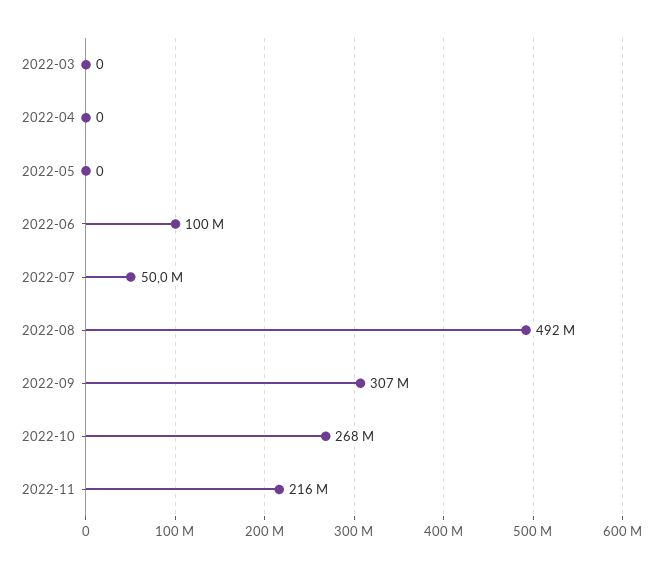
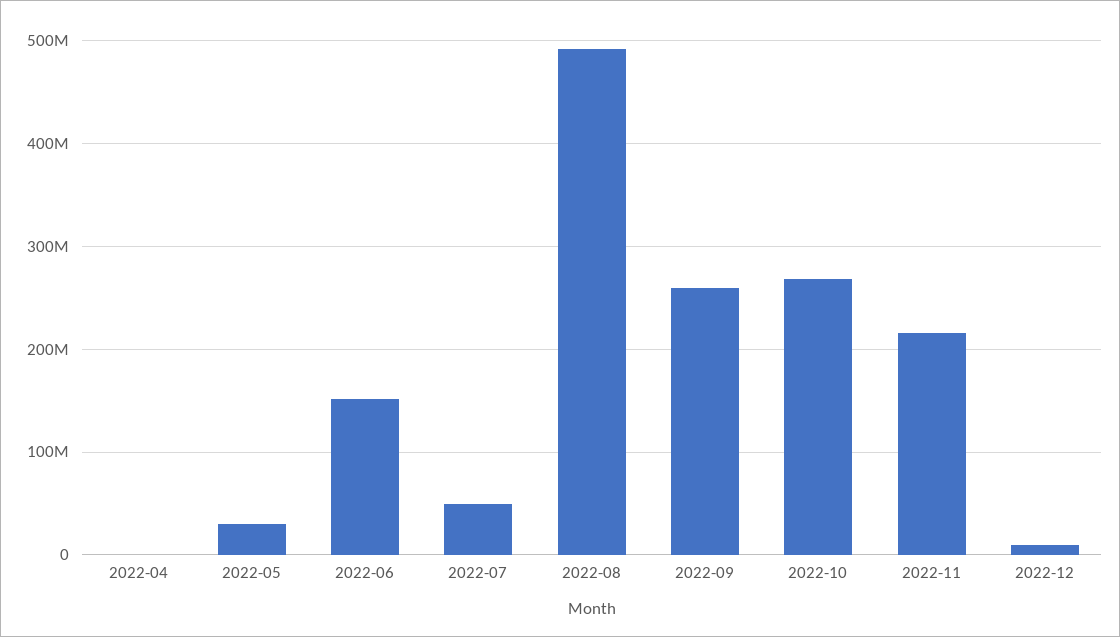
2022-03: 0 -> none
2022-05: 0 -> 30000000
2022-06: 100000000 -> 150000000
2022-09: 307000000 -> 260000000
2022-12: none -> 10000000

